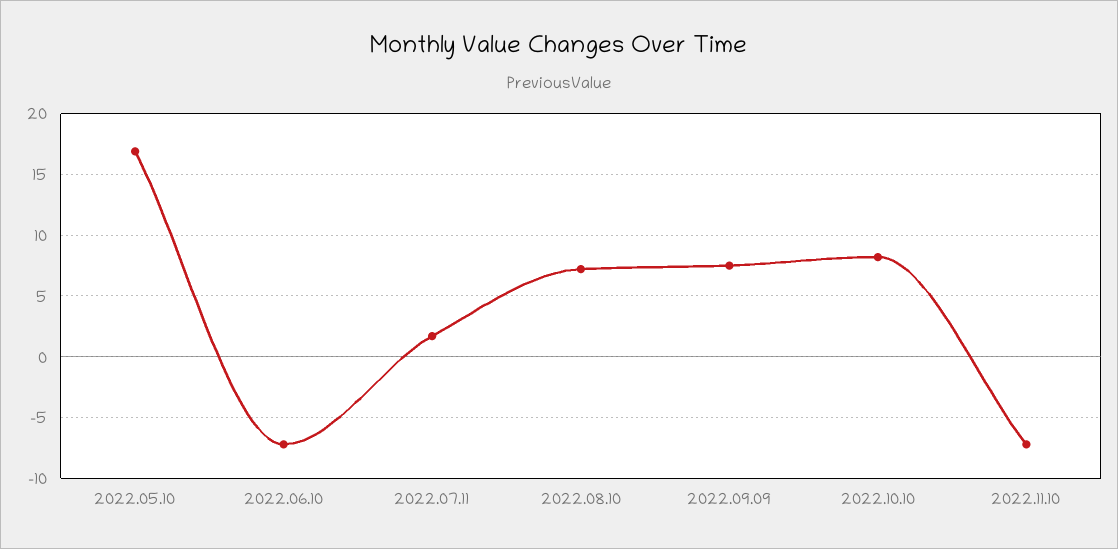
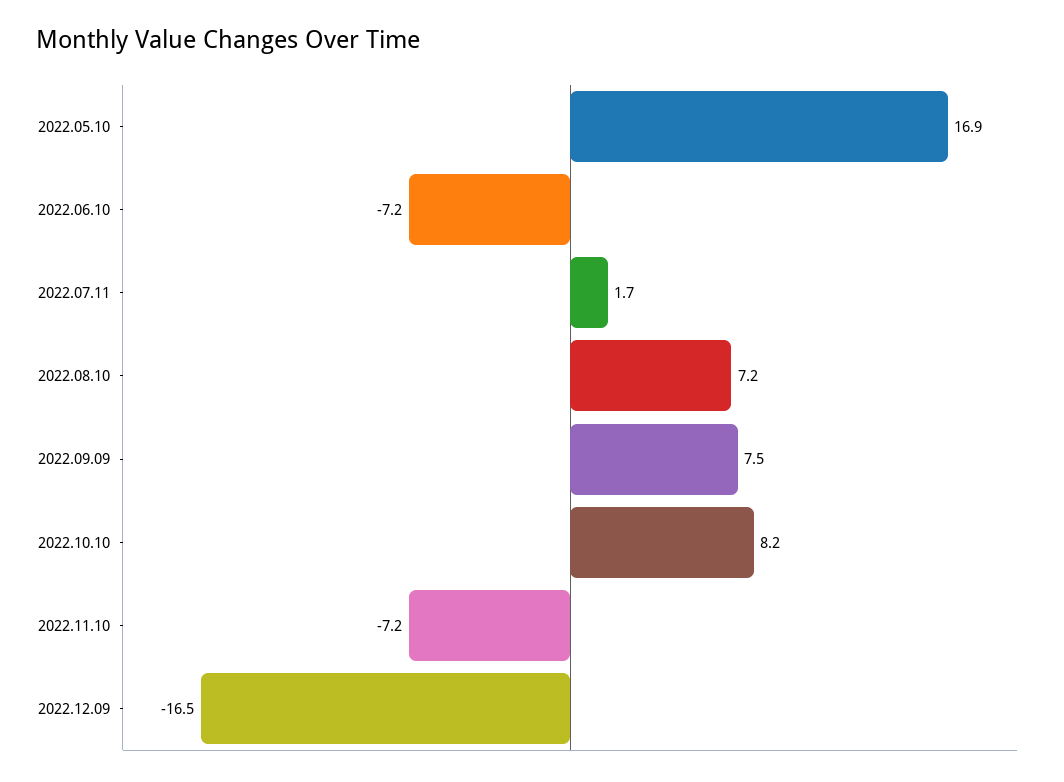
2022.12.09: none -> -16.5

